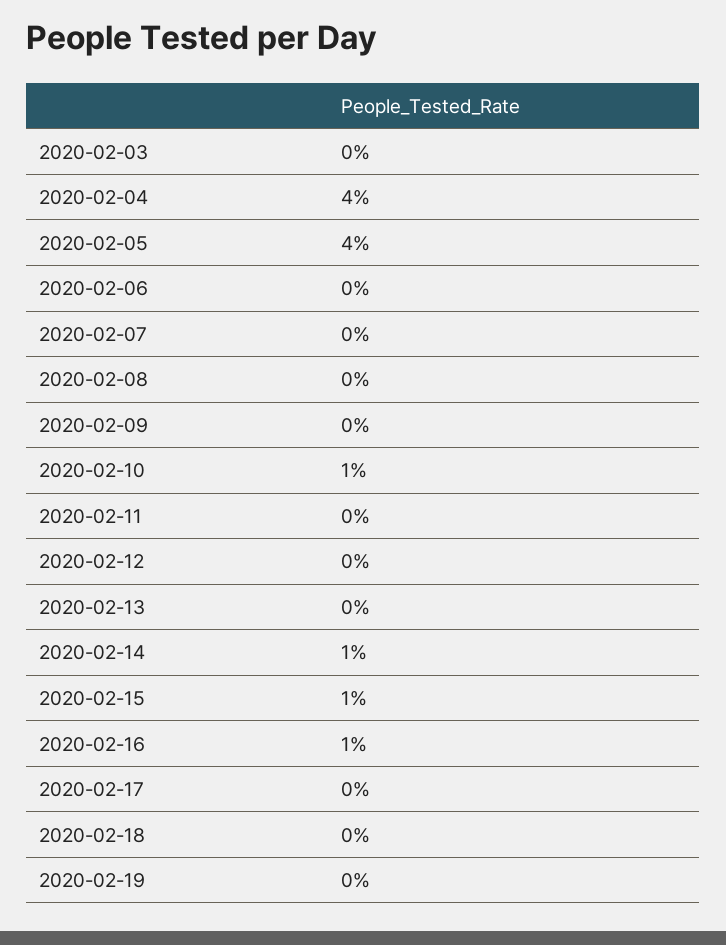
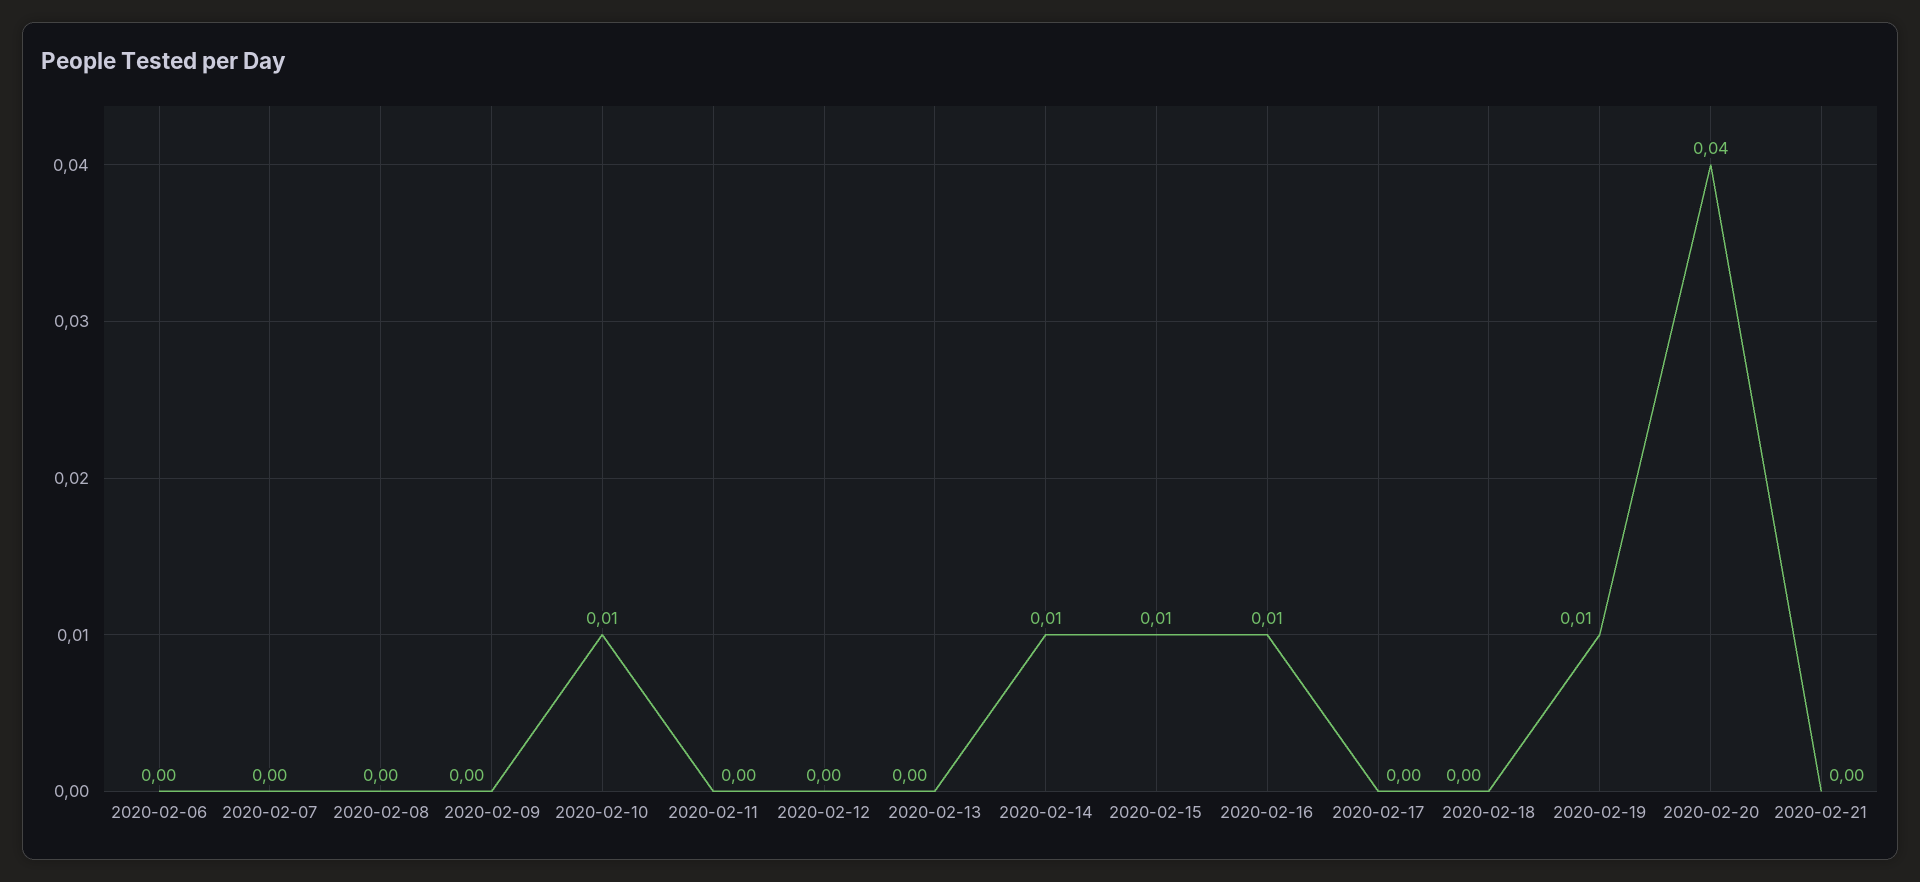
2020-02-03: 0 -> none
2020-02-04: 0.04 -> none
2020-02-05: 0.04 -> none
2020-02-19: 0 -> 0.01
2020-02-20: none -> 0.04
2020-02-21: none -> 0

